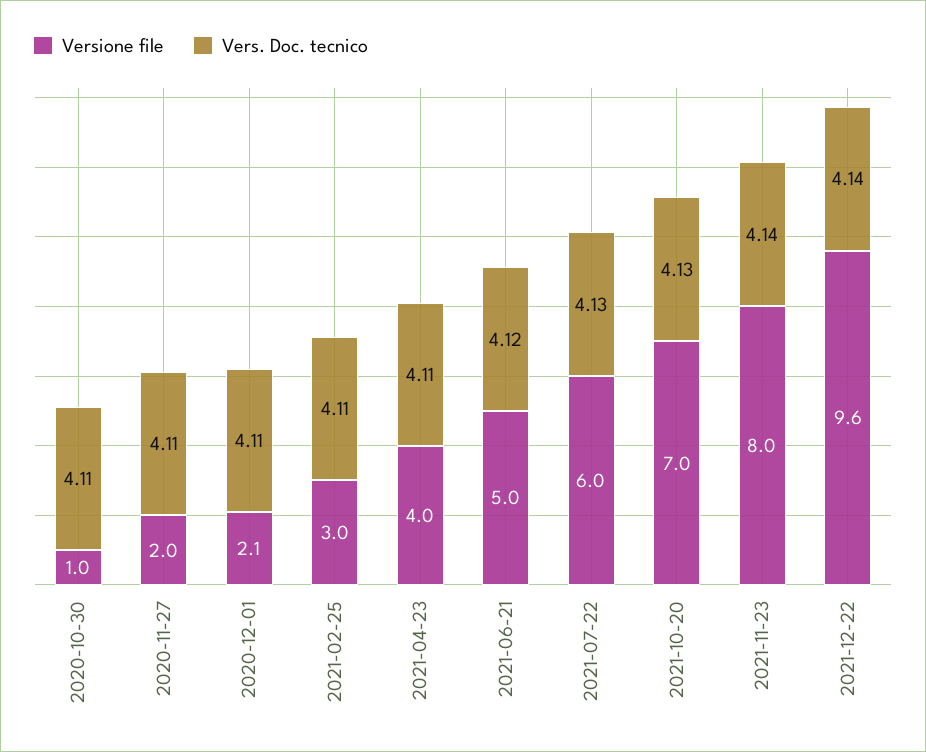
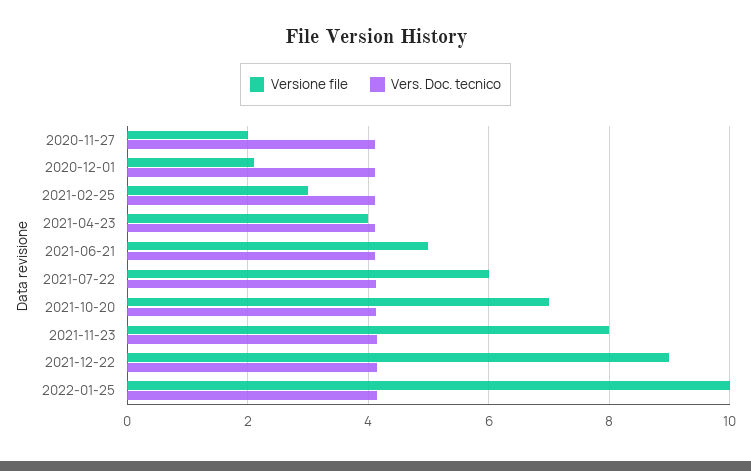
Versione file, 2020-10-30: 1 -> none
Vers. Doc. tecnico, 2020-10-30: 4.11 -> none
Versione file, 2021-12-22: 9.6 -> 9
Versione file, 2022-01-25: none -> 10
Vers. Doc. tecnico, 2022-01-25: none -> 4.2

